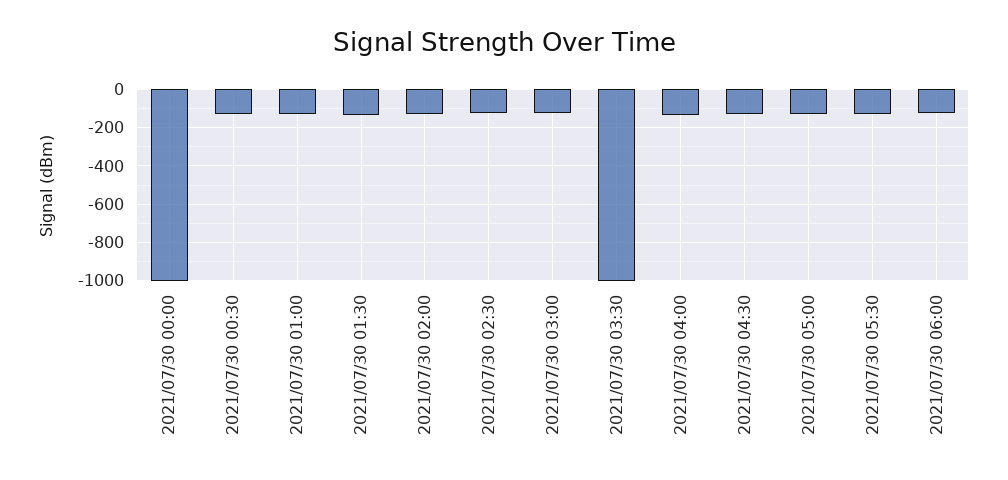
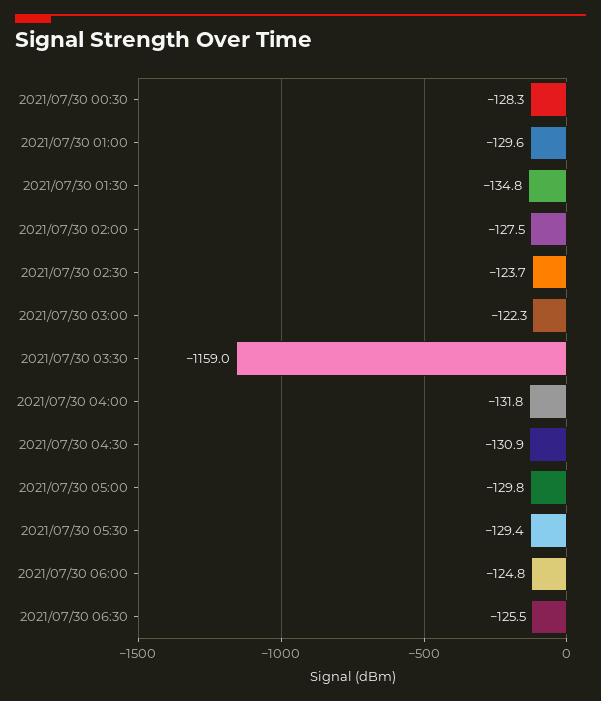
2021/07/30 00:00: -1000 -> none
2021/07/30 03:30: -1000 -> -1159
2021/07/30 06:30: none -> -125.5

